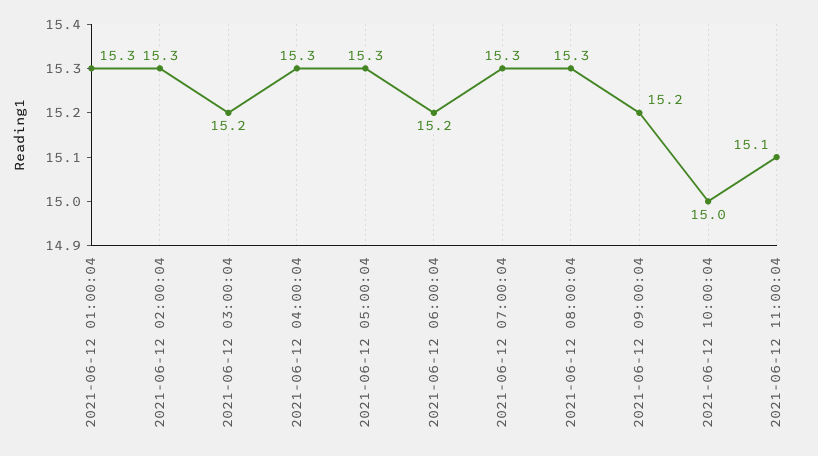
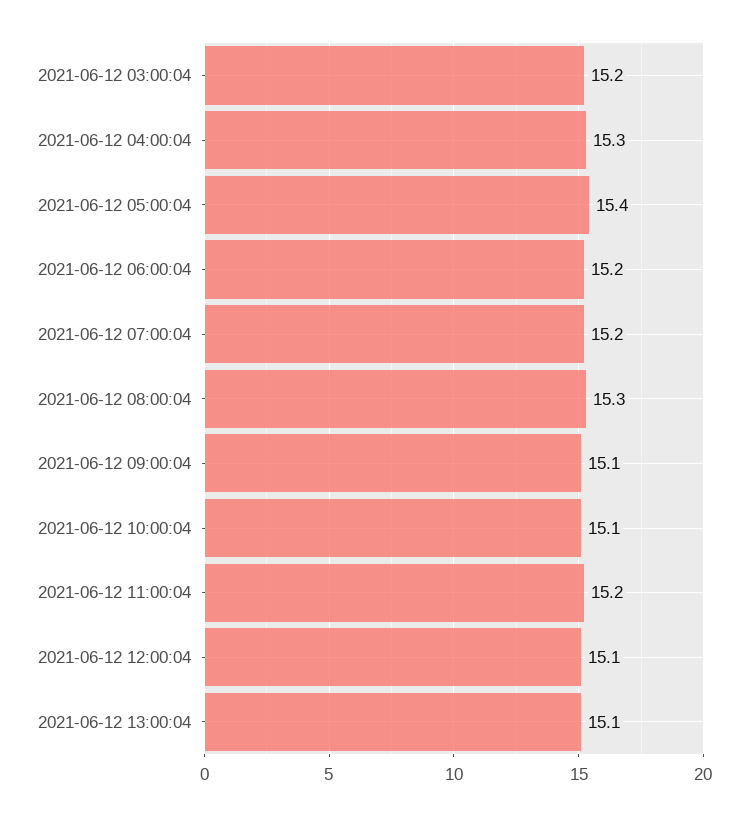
2021-06-12 01:00:04: 15.3 -> none
2021-06-12 02:00:04: 15.3 -> none
2021-06-12 05:00:04: 15.3 -> 15.4
2021-06-12 07:00:04: 15.3 -> 15.2
2021-06-12 09:00:04: 15.2 -> 15.1
2021-06-12 10:00:04: 15 -> 15.1
2021-06-12 11:00:04: 15.1 -> 15.2
2021-06-12 12:00:04: none -> 15.1
2021-06-12 13:00:04: none -> 15.1

